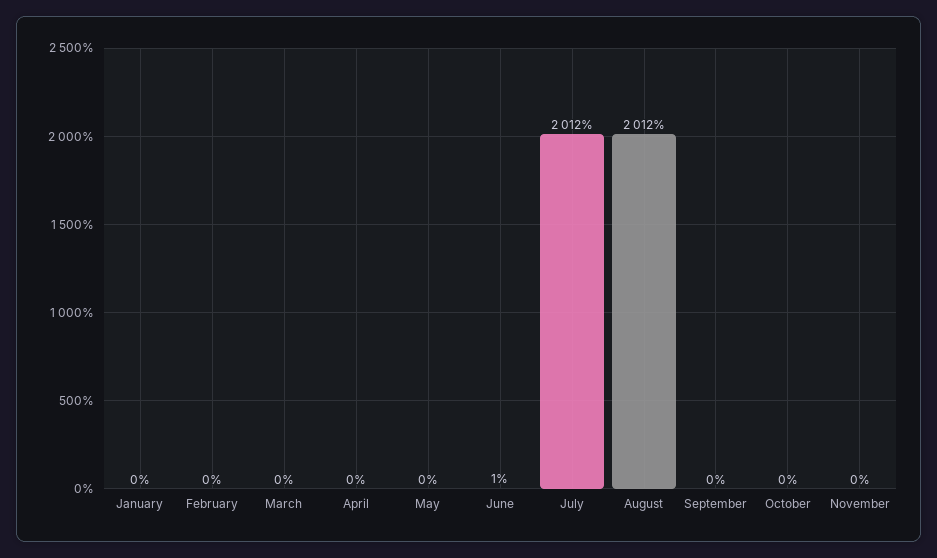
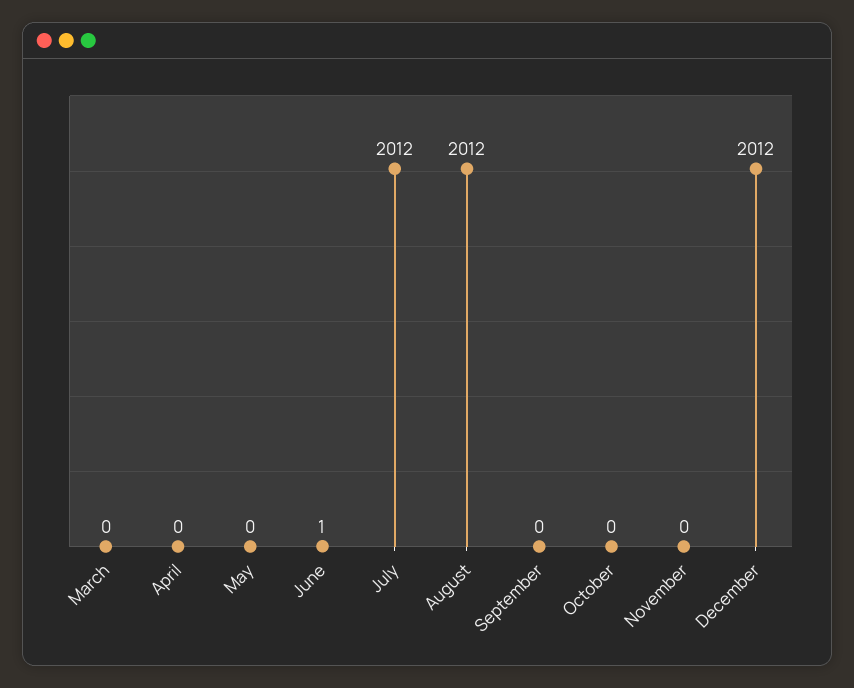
January: 0 -> none
February: 0 -> none
December: none -> 2012

